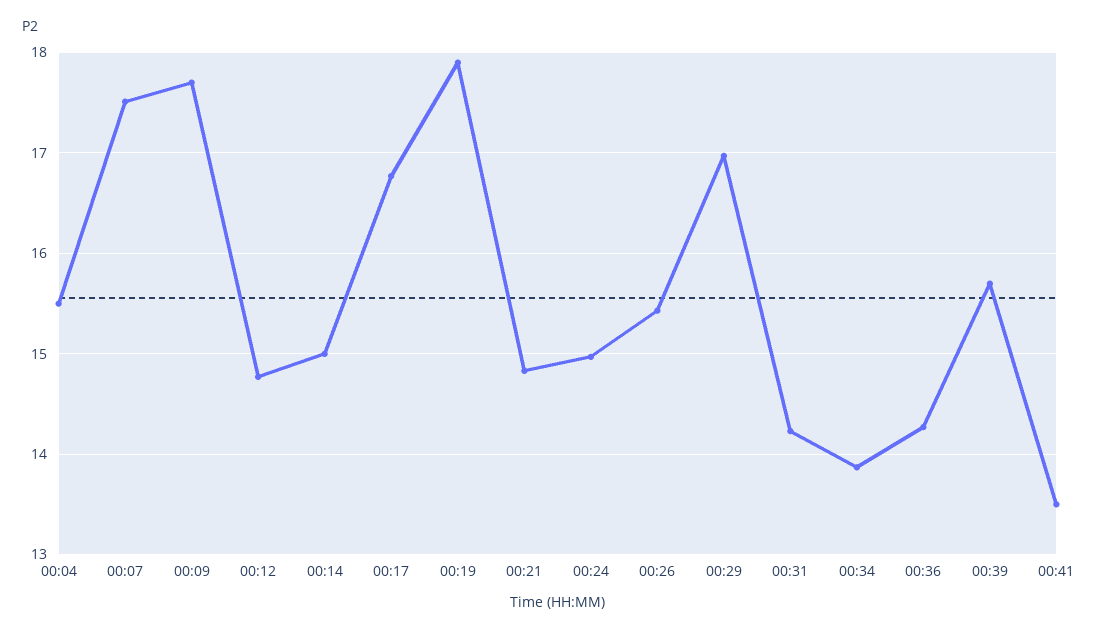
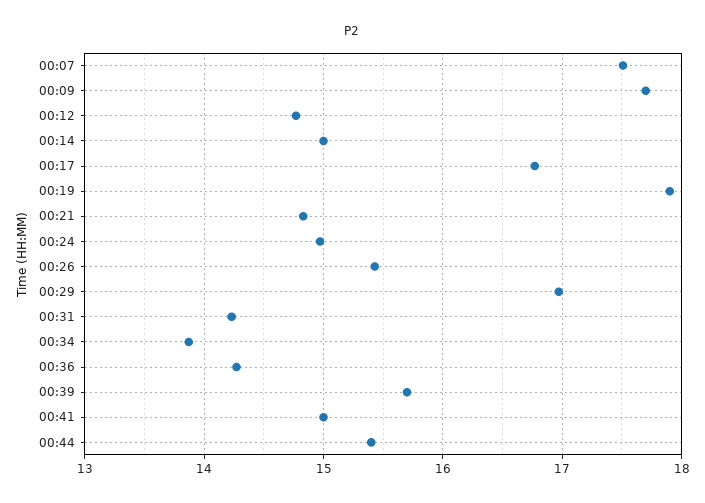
00:04: 15.5 -> none
00:41: 13.5 -> 15
00:44: none -> 15.4

